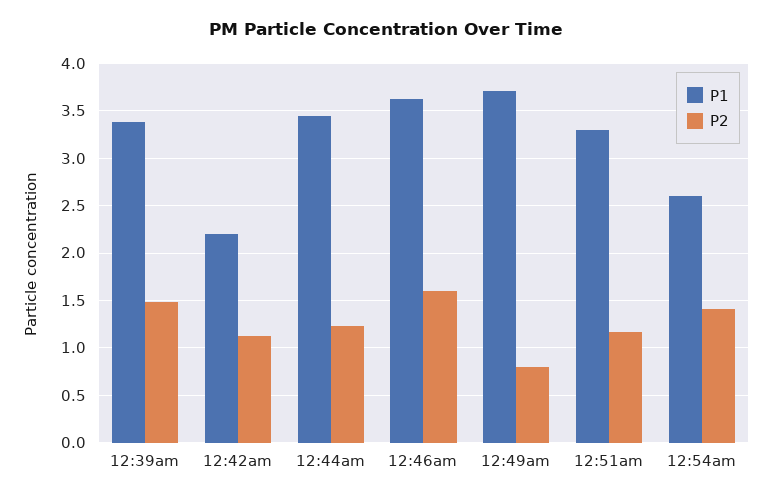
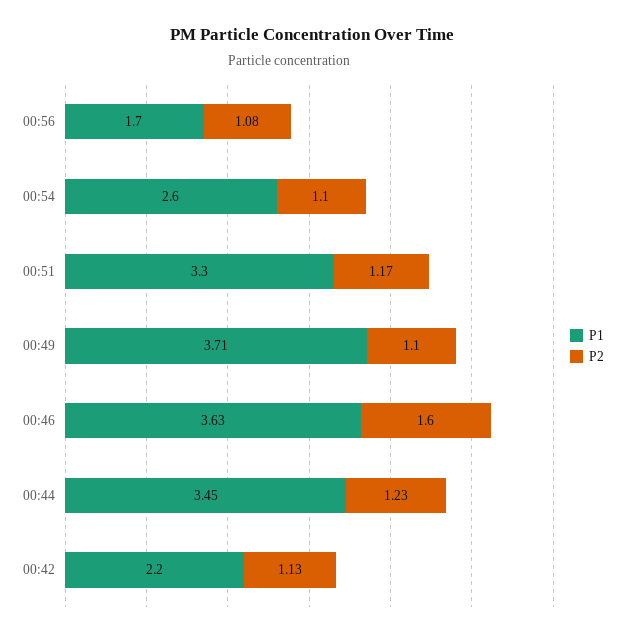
P1, 12:39am: 3.4 -> none
P2, 12:39am: 1.5 -> none
P2, 12:49am: 0.8 -> 1.1
P2, 12:54am: 1.4 -> 1.1
P1, 00:56: none -> 1.7
P2, 00:56: none -> 1.08

